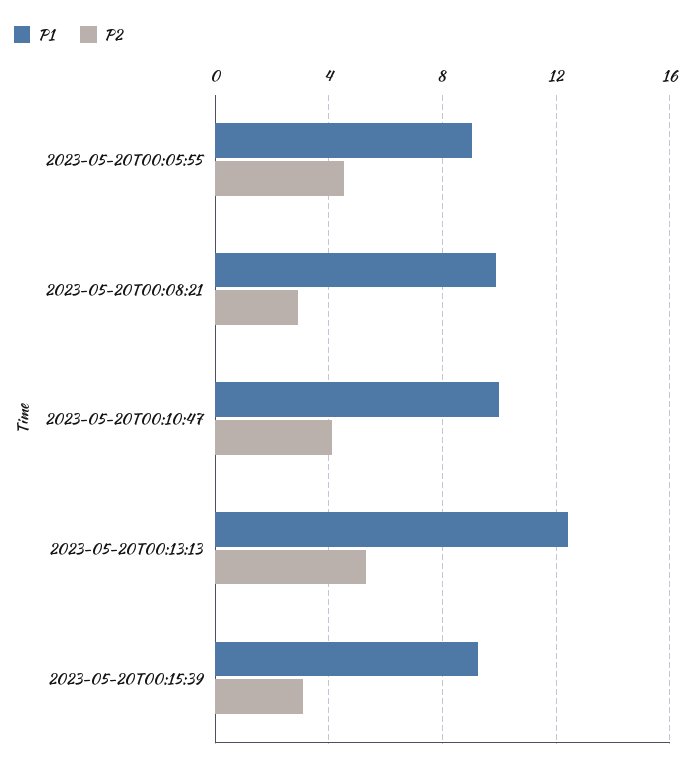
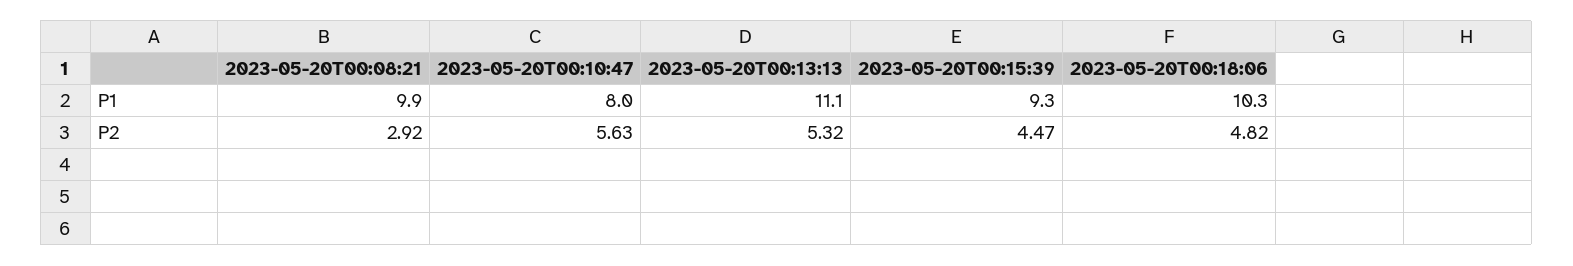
P1, 2023-05-20T00:05:55: 9 -> none
P2, 2023-05-20T00:05:55: 4.5 -> none
P1, 2023-05-20T00:10:47: 10 -> 8
P2, 2023-05-20T00:10:47: 4 -> 5.63
P1, 2023-05-20T00:13:13: 12.5 -> 11.1
P2, 2023-05-20T00:15:39: 3 -> 4.47
P1, 2023-05-20T00:18:06: none -> 10.3
P2, 2023-05-20T00:18:06: none -> 4.82

